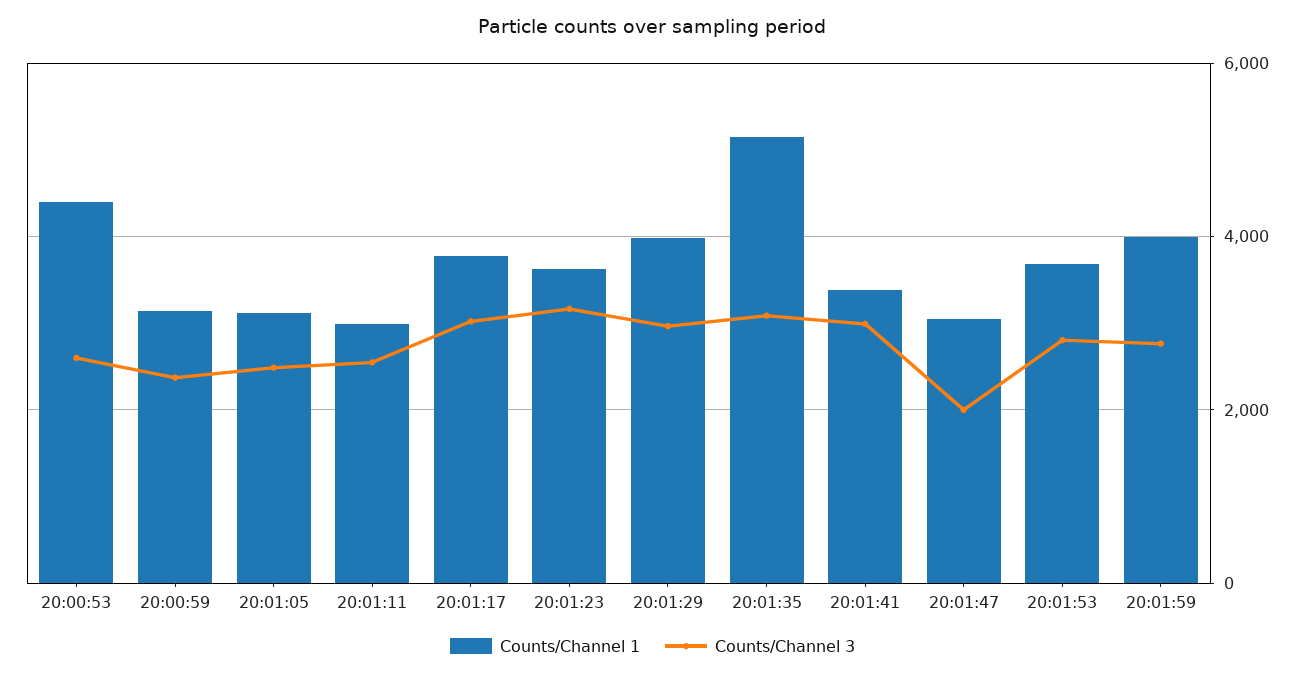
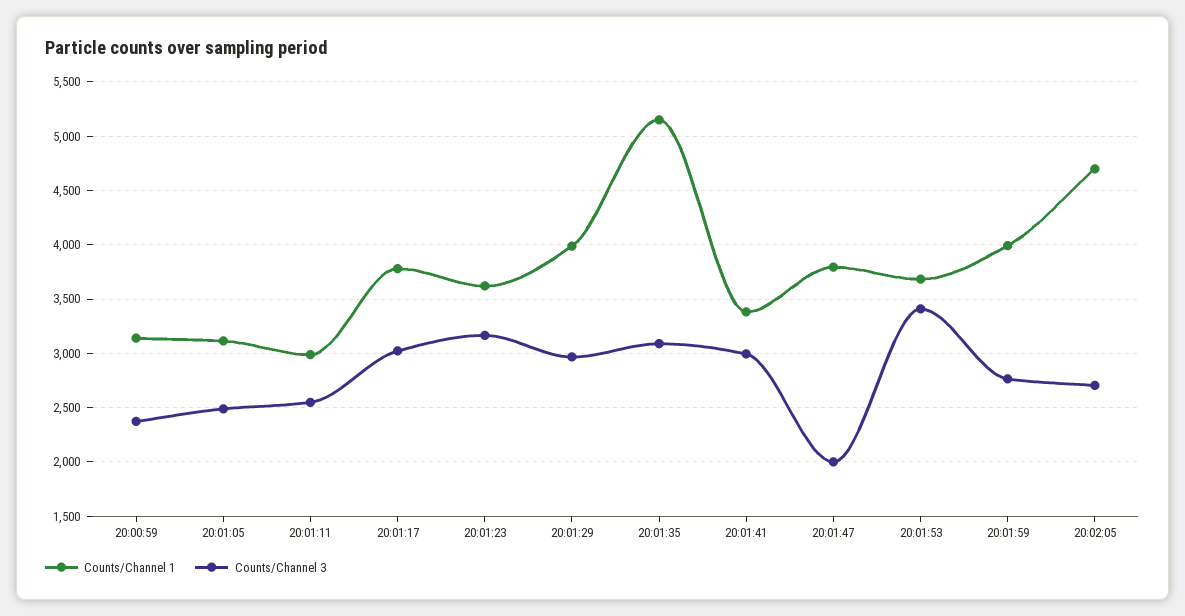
Counts/Channel 1, 20:00:53: 4400 -> none
Counts/Channel 3, 20:00:53: 2600 -> none
Counts/Channel 1, 20:01:47: 3000 -> 3800
Counts/Channel 3, 20:01:53: 2800 -> 3400
Counts/Channel 1, 20:02:05: none -> 4700
Counts/Channel 3, 20:02:05: none -> 2700

